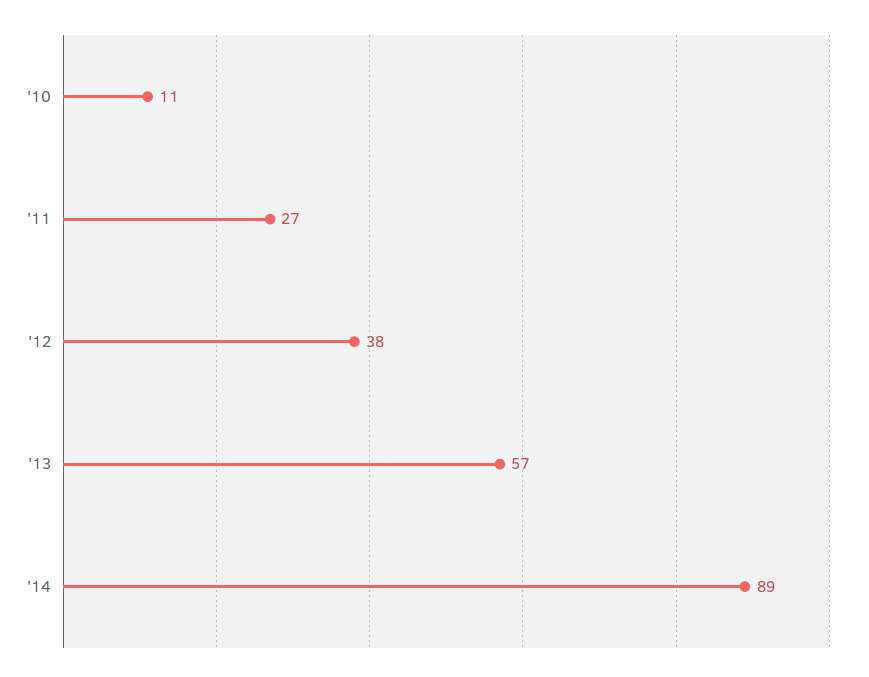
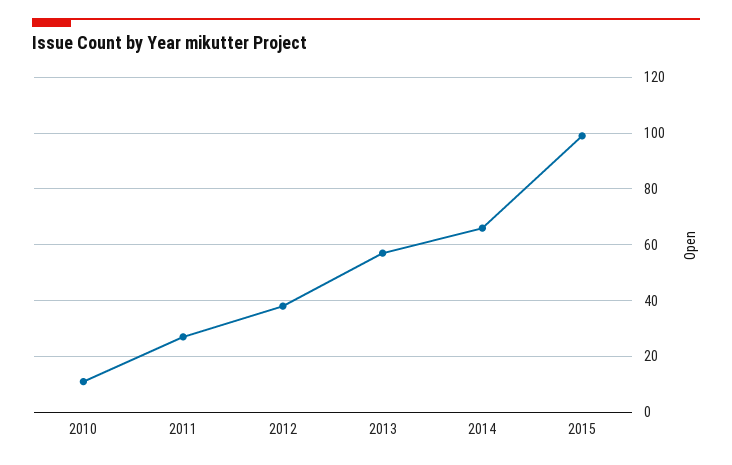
'14: 89 -> 65
2015: none -> 100

